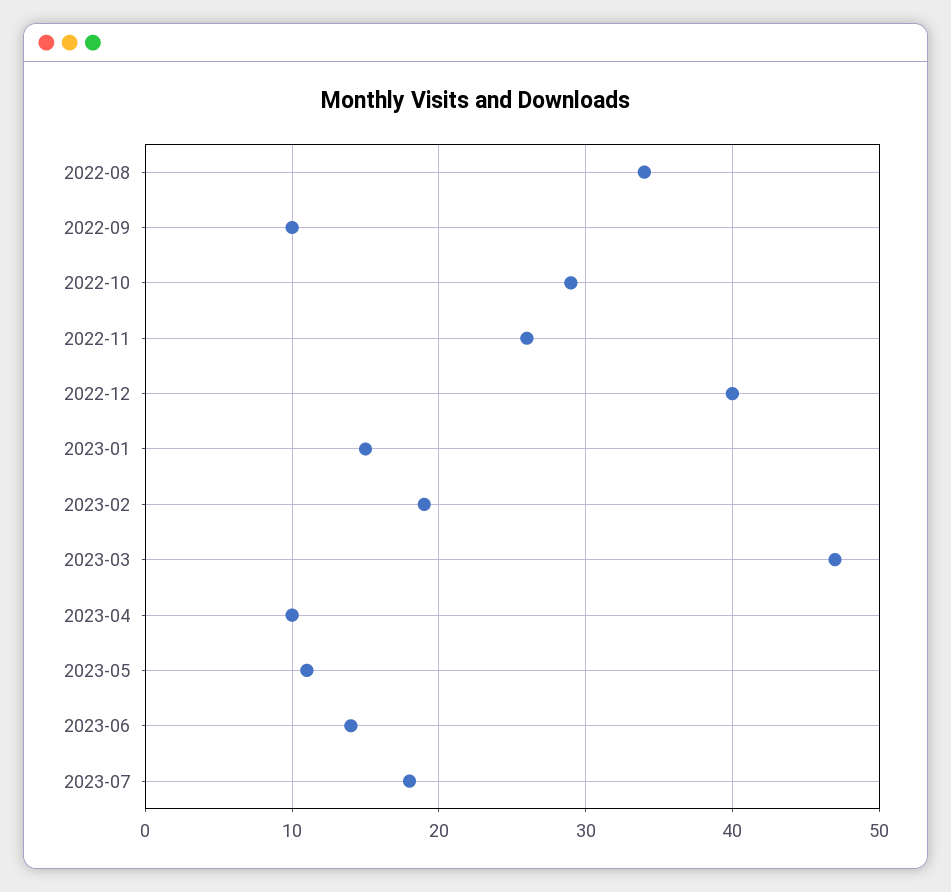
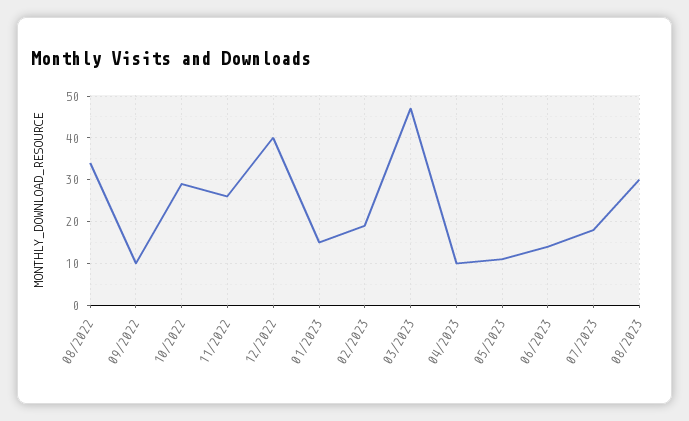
08/2023: none -> 30

